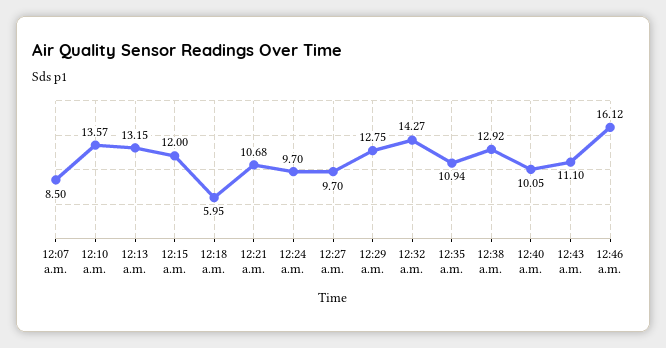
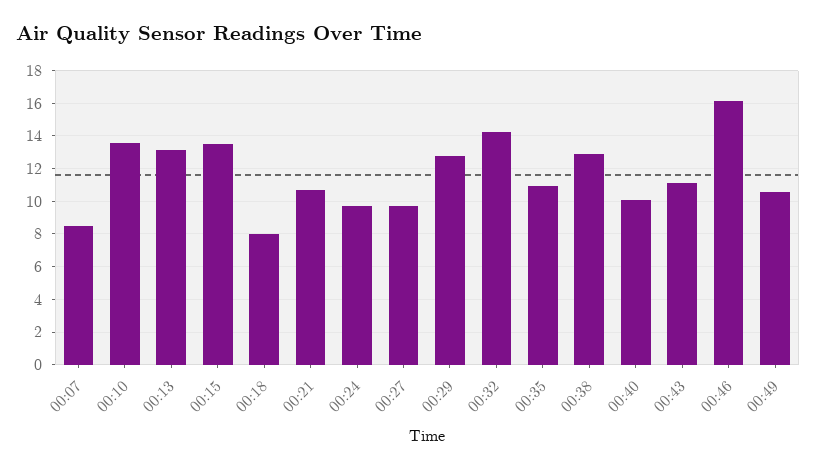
12:15 a.m.: 12 -> 13.5
12:18 a.m.: 5.95 -> 8
00:49: none -> 10.5

